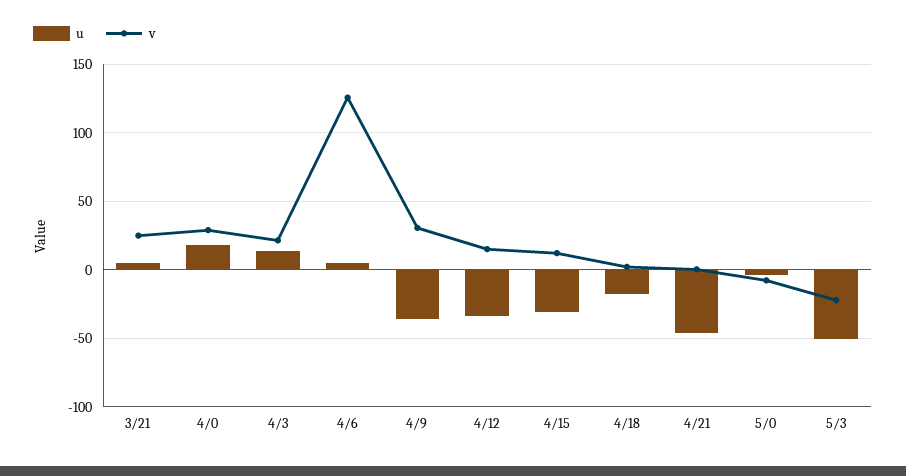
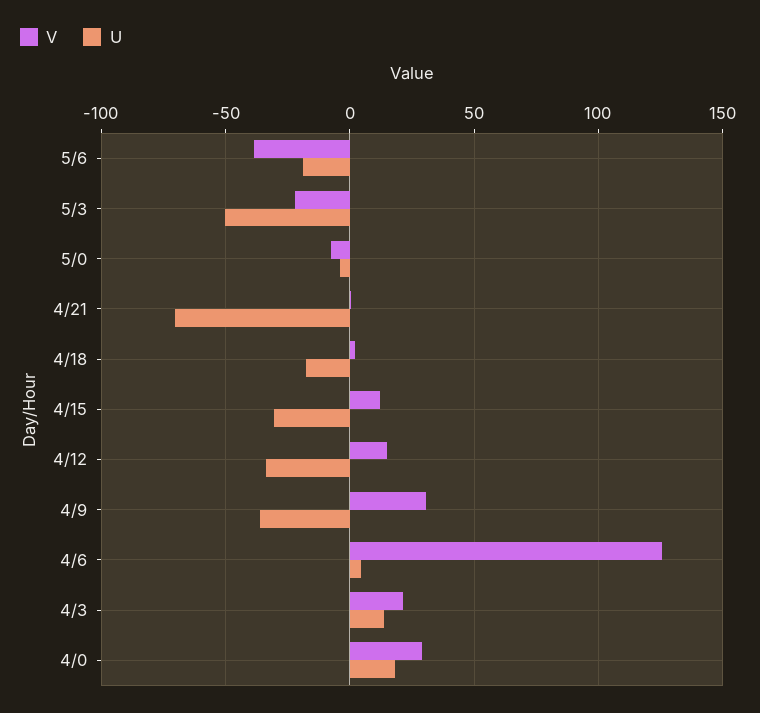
u, 3/21: 5 -> none
v, 3/21: 25 -> none
u, 4/21: -45 -> -70
v, 5/6: none -> -40
u, 5/6: none -> -20

